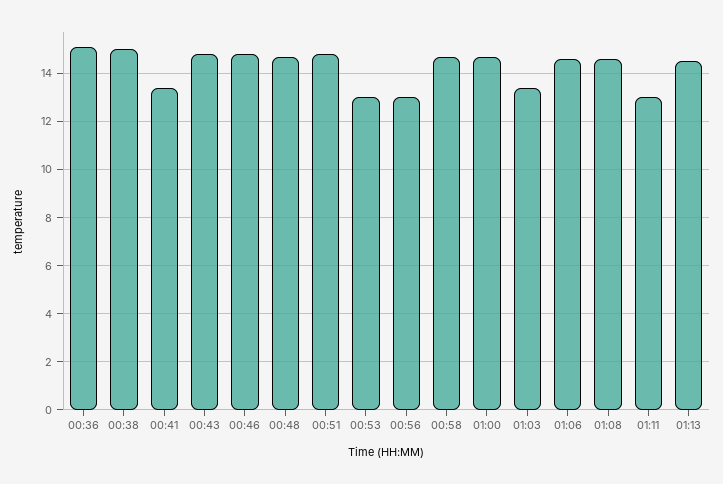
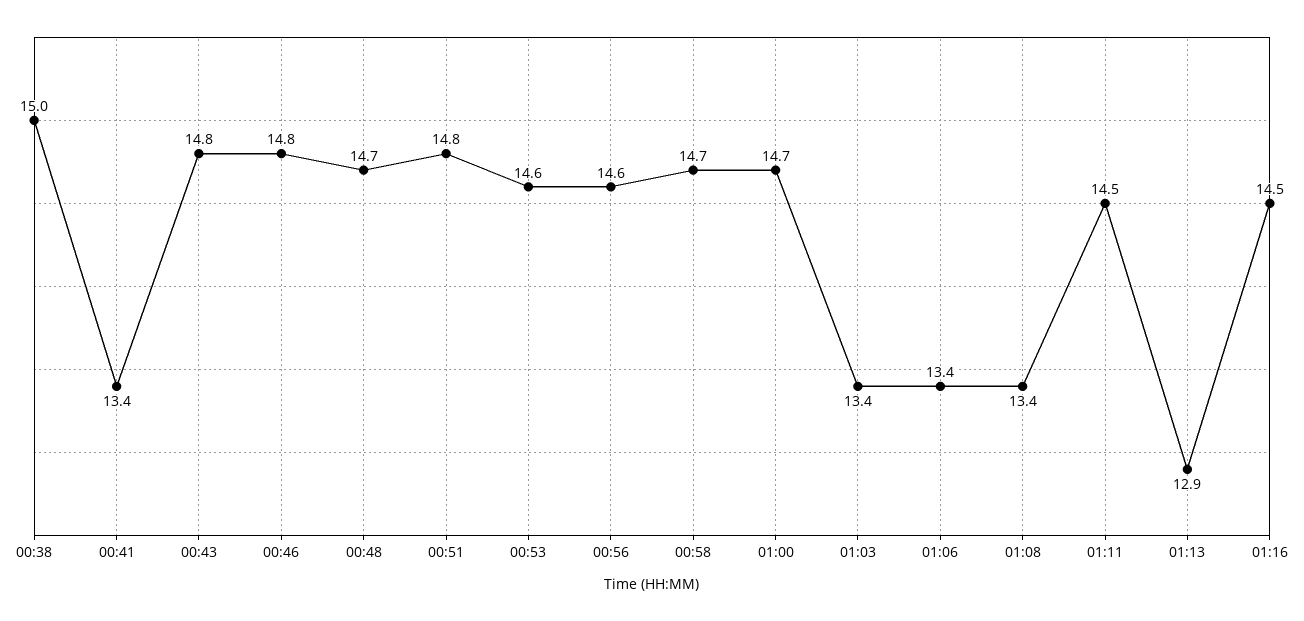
00:36: 15 -> none
00:53: 13 -> 14.6
00:56: 13 -> 14.6
01:06: 14.5 -> 13.4
01:08: 14.5 -> 13.4
01:11: 13 -> 14.5
01:13: 14.5 -> 12.9
01:16: none -> 14.5

